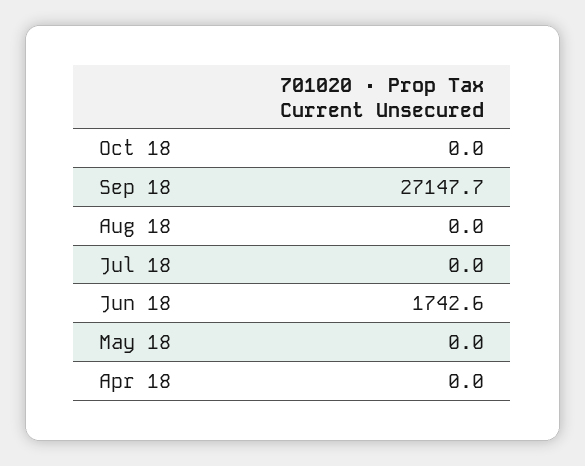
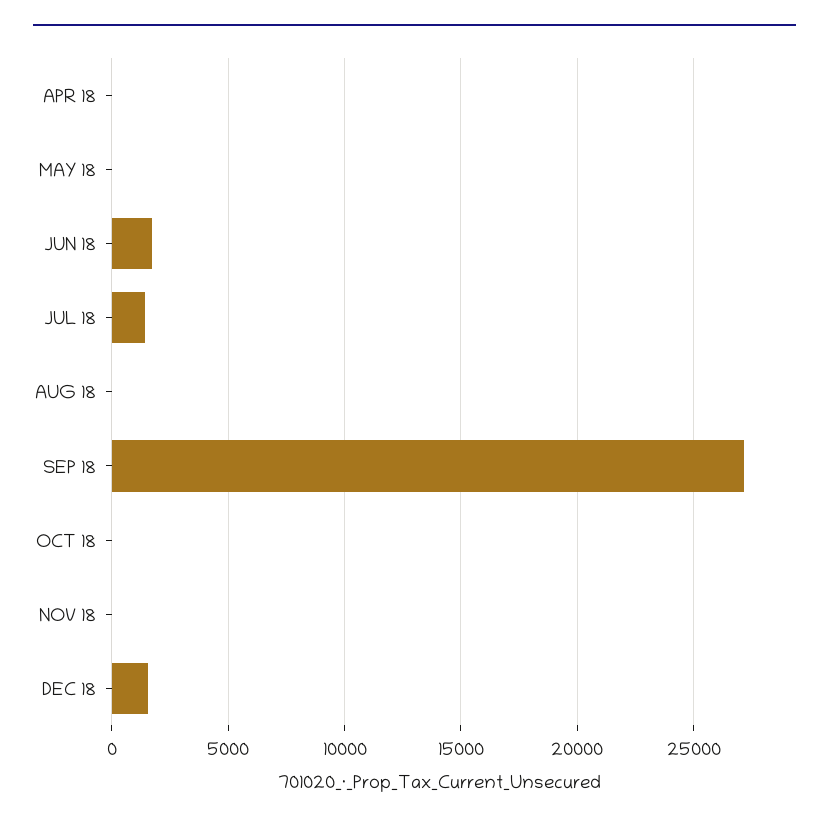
Jul 18: 0 -> 1500
NOV 18: none -> 0
DEC 18: none -> 1500

